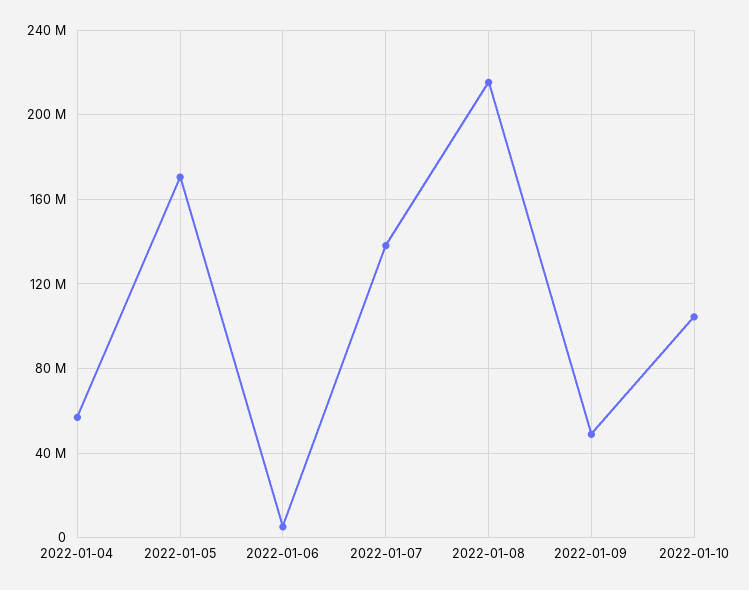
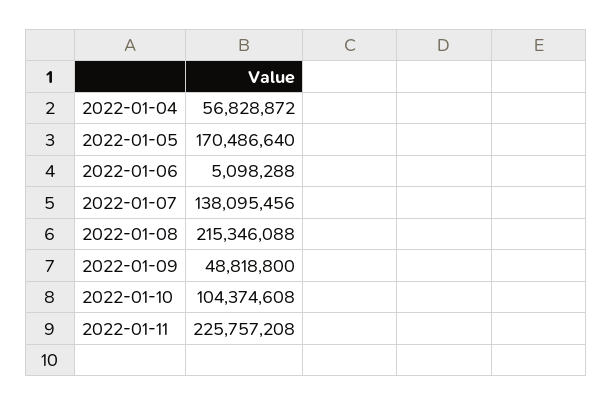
2022-01-11: none -> 225757208

